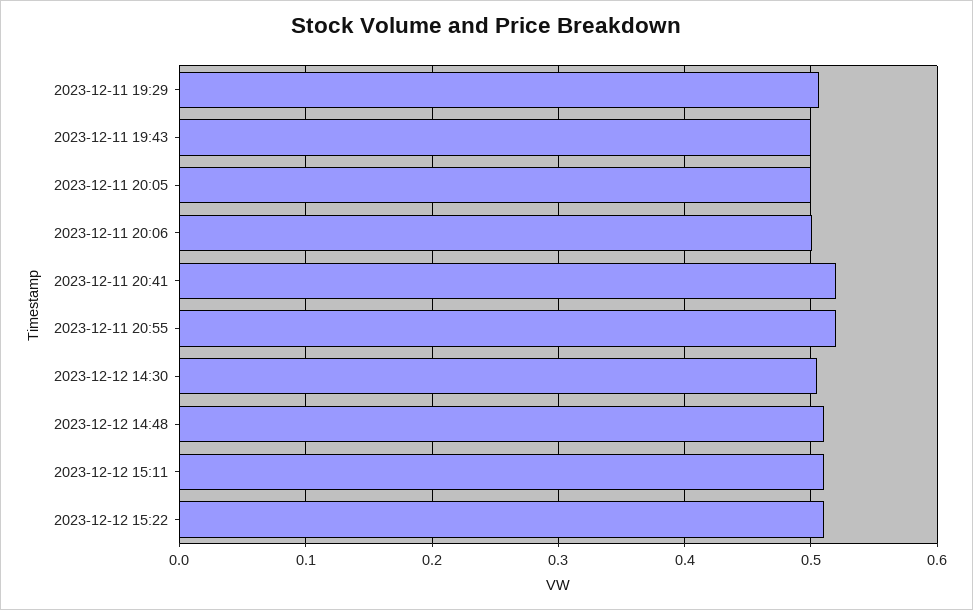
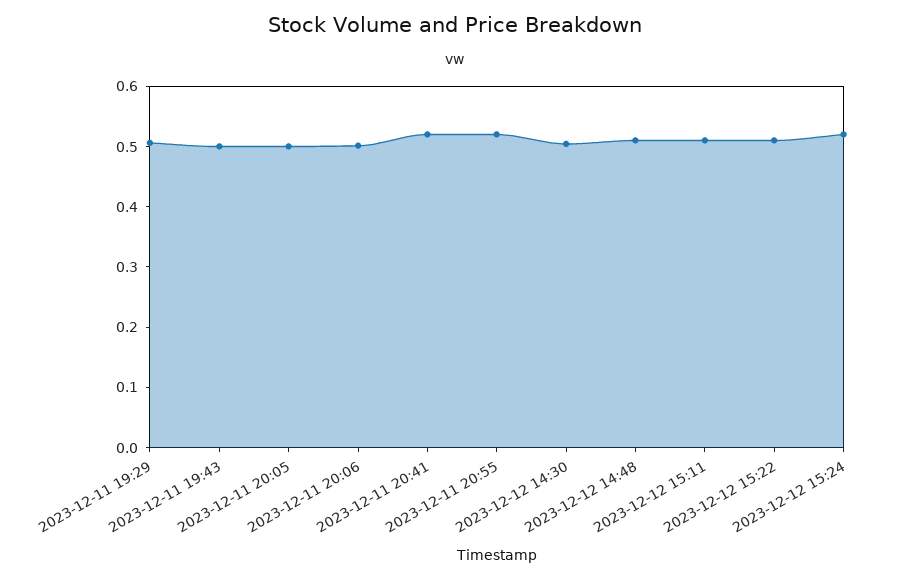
2023-12-12 15:24: none -> 0.52

